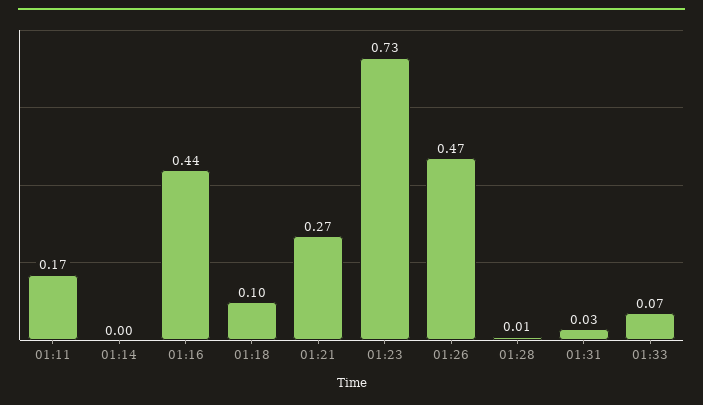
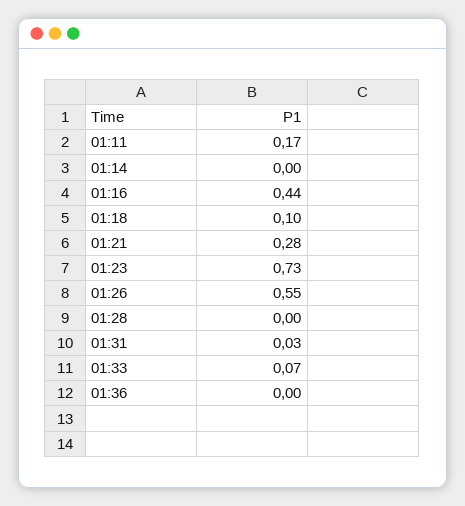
01:21: 0.27 -> 0.28
01:26: 0.47 -> 0.55
01:28: 0.01 -> 0
01:36: none -> 0

